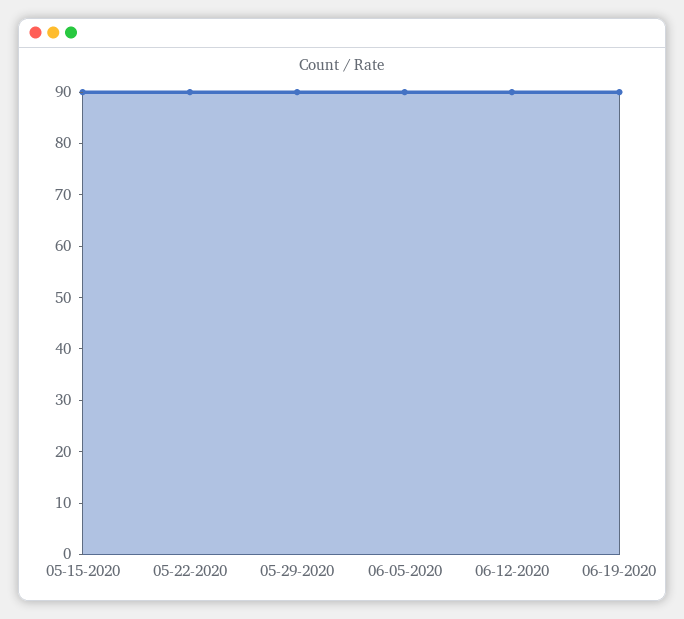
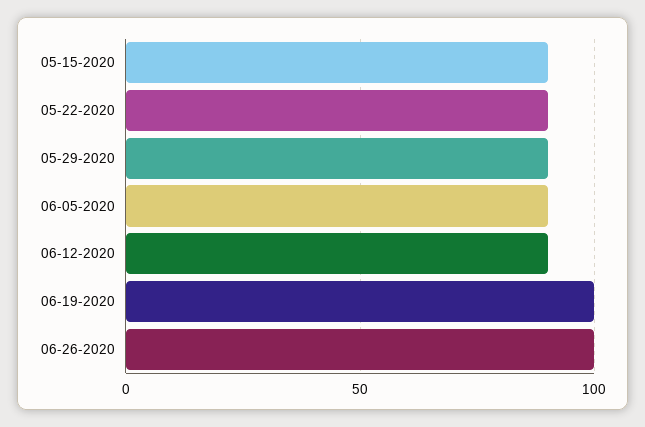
06-19-2020: 90 -> 100
06-26-2020: none -> 100

